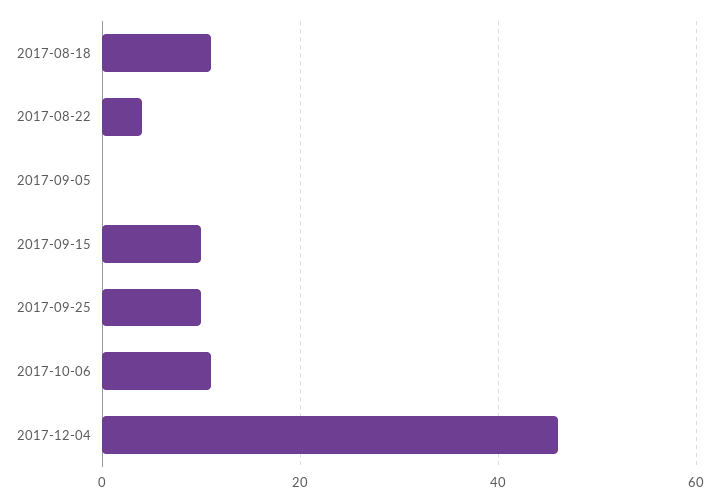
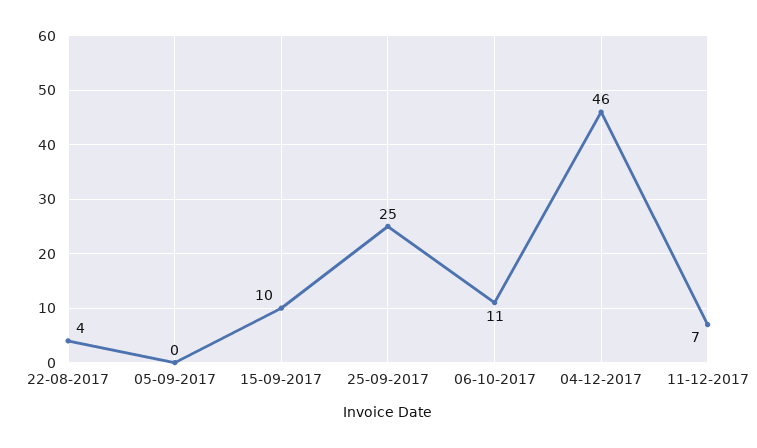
2017-08-18: 10 -> none
2017-09-25: 10 -> 25
11-12-2017: none -> 7

